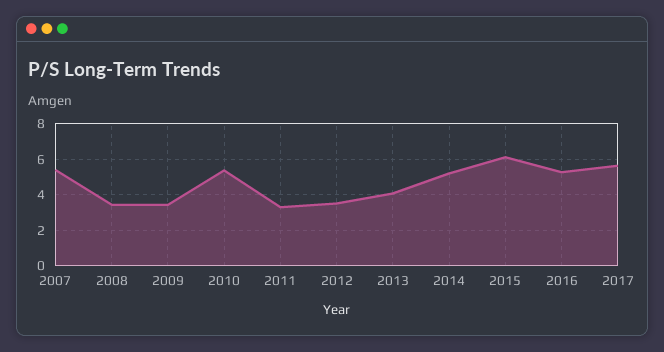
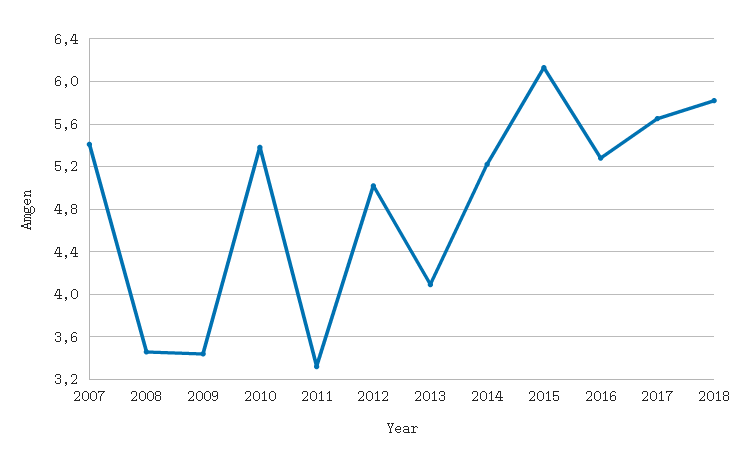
2012: 3.5 -> 5
2018: none -> 5.8

